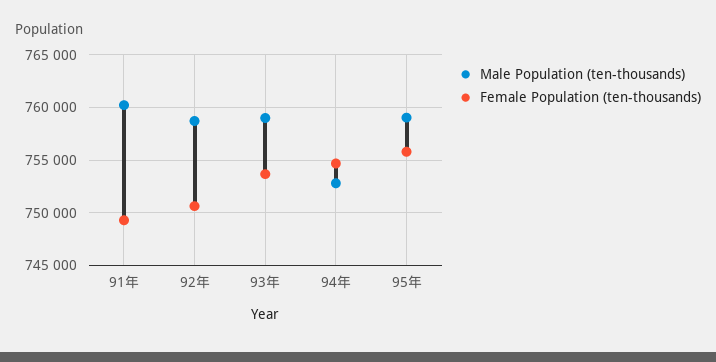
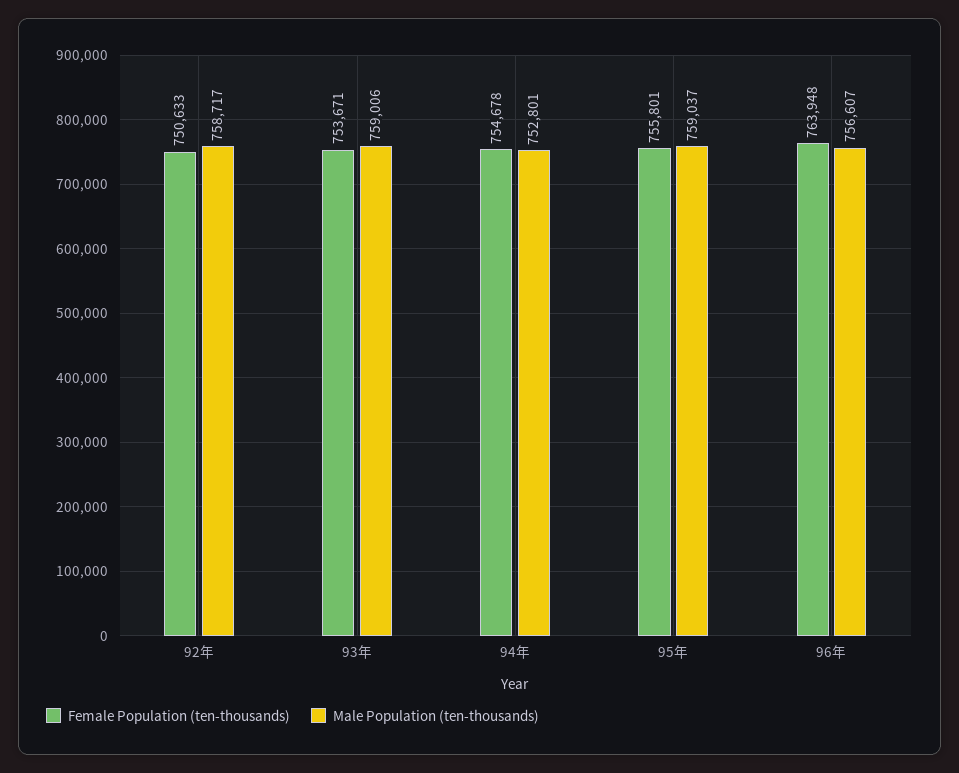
Male Population (ten-thousands), 91年: 760000 -> none
Female Population (ten-thousands), 91年: 749000 -> none
Female Population (ten-thousands), 96年: none -> 763948
Male Population (ten-thousands), 96年: none -> 756607

